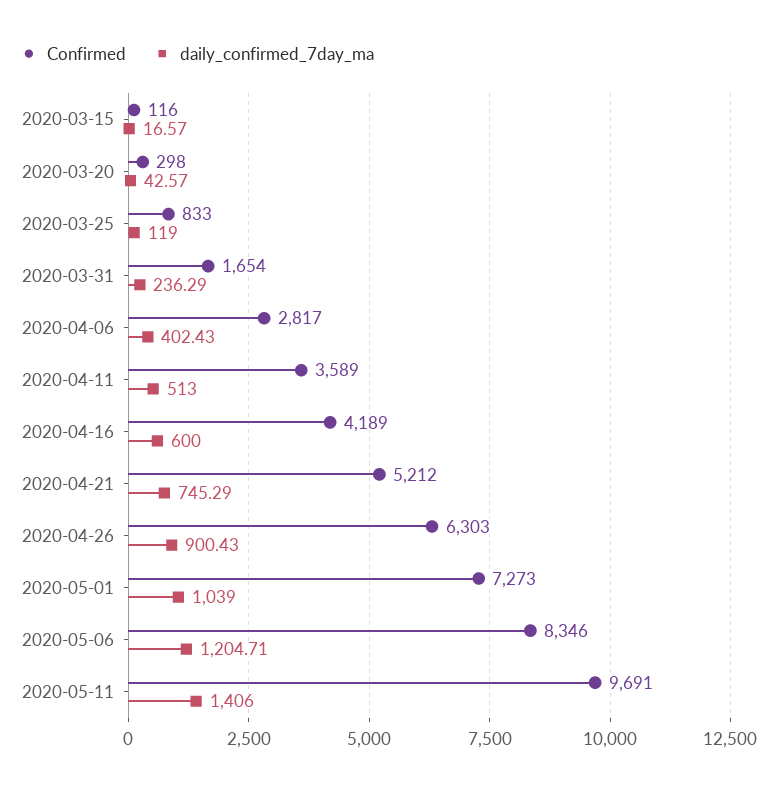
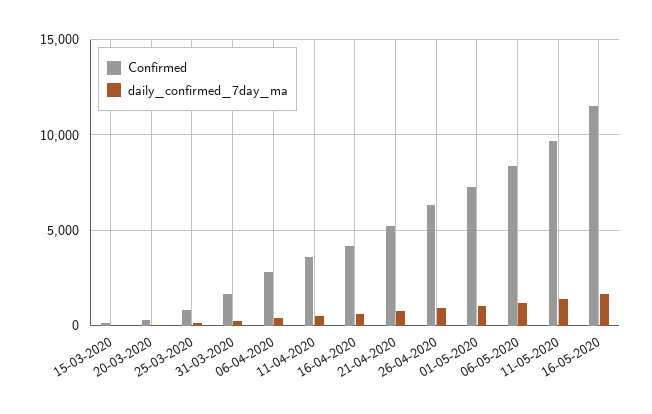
Confirmed, 16-05-2020: none -> 11500
daily_confirmed_7day_ma, 16-05-2020: none -> 1500

